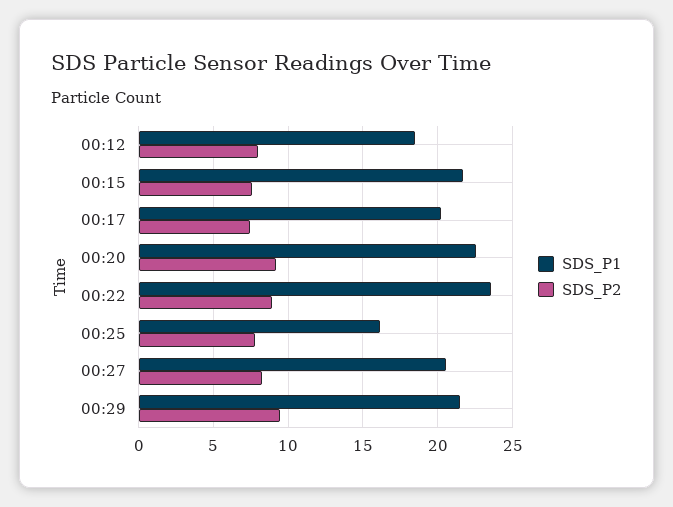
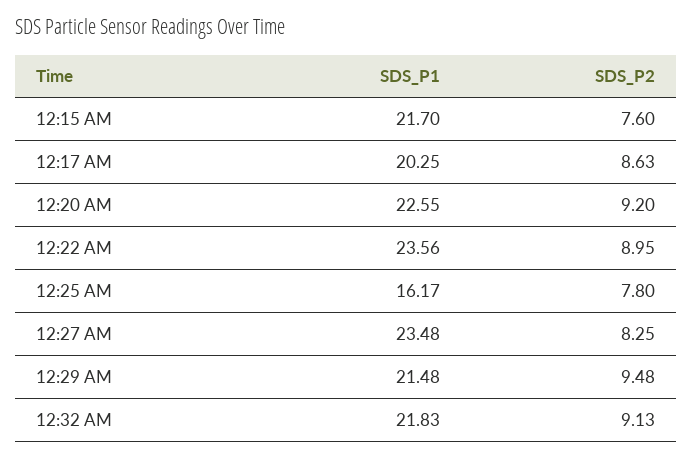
SDS_P1, 00:12: 18.5 -> none
SDS_P2, 00:12: 8 -> none
SDS_P2, 00:17: 7.5 -> 8.63
SDS_P1, 00:27: 20.5 -> 23.48
SDS_P1, 12:32 AM: none -> 21.83
SDS_P2, 12:32 AM: none -> 9.13

